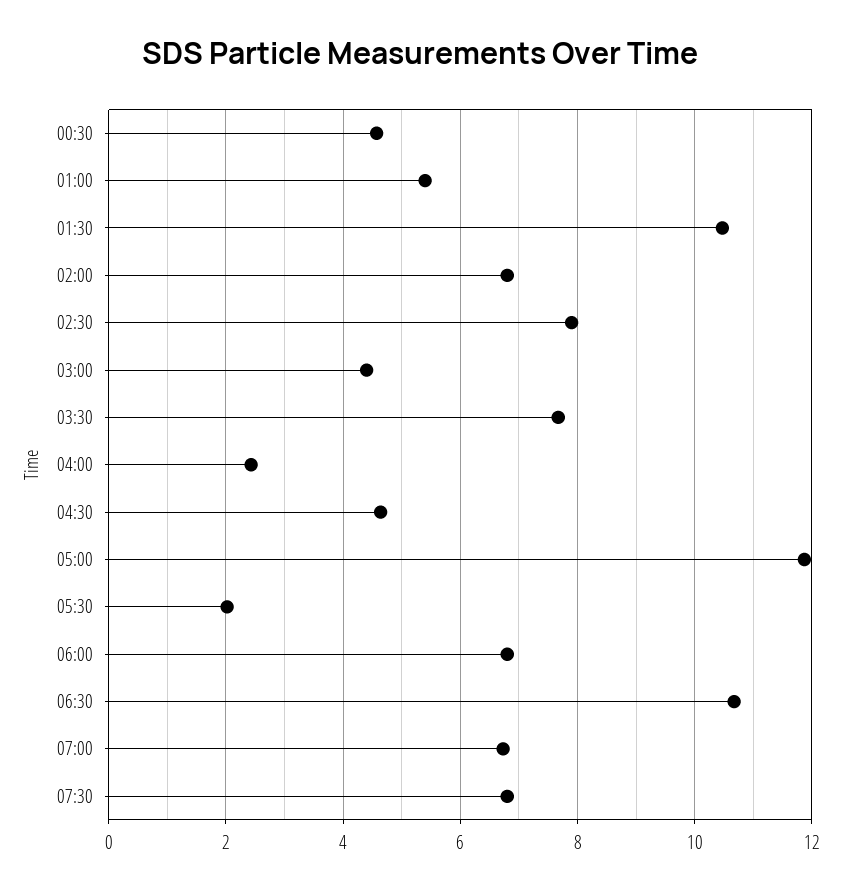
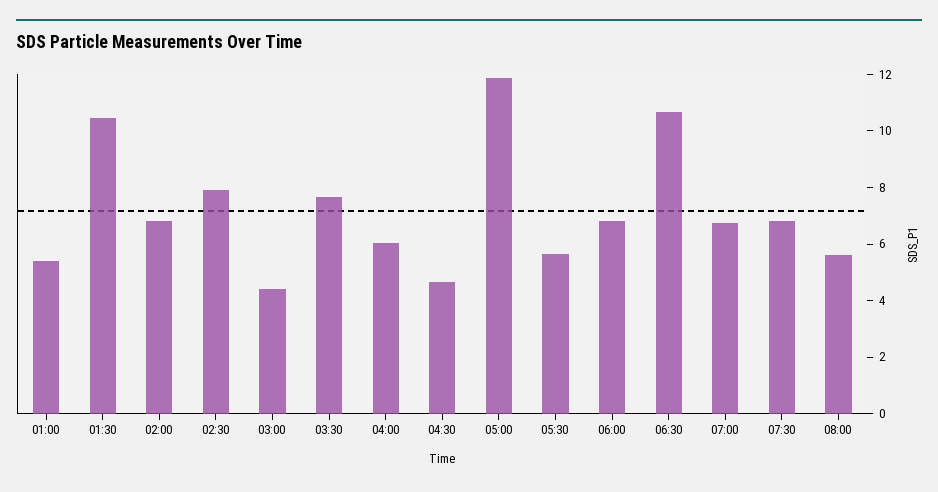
00:30: 4.6 -> none
04:00: 2.4 -> 6
05:30: 2 -> 5.5
08:00: none -> 5.5

